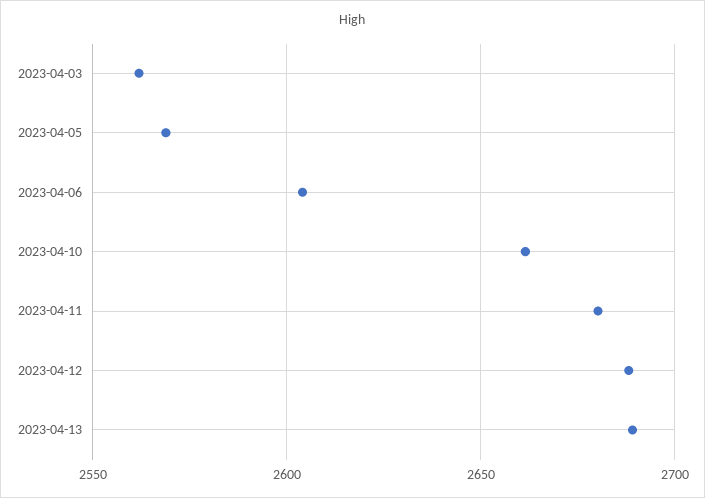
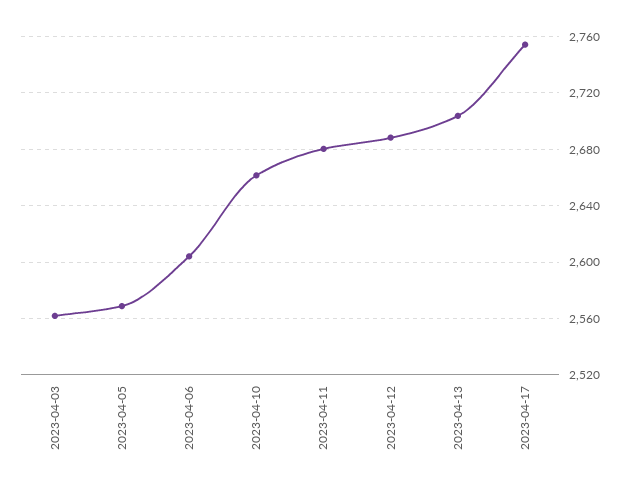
2023-04-13: 2690 -> 2705
2023-04-17: none -> 2755

